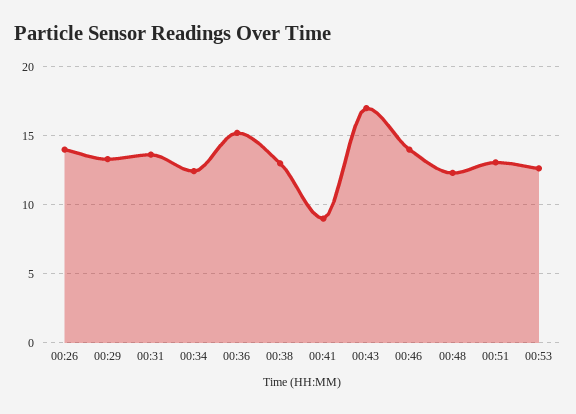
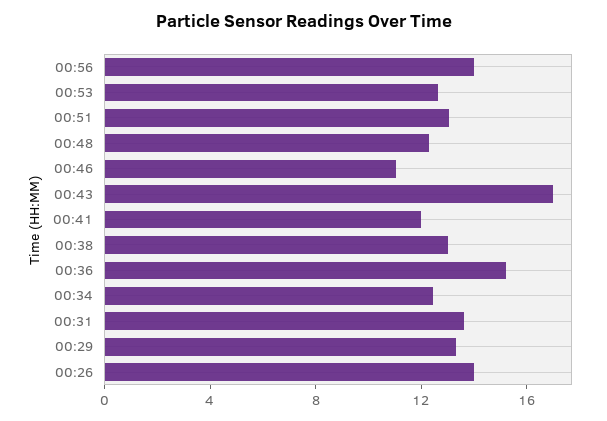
00:41: 9 -> 12
00:46: 14 -> 11
00:56: none -> 14

